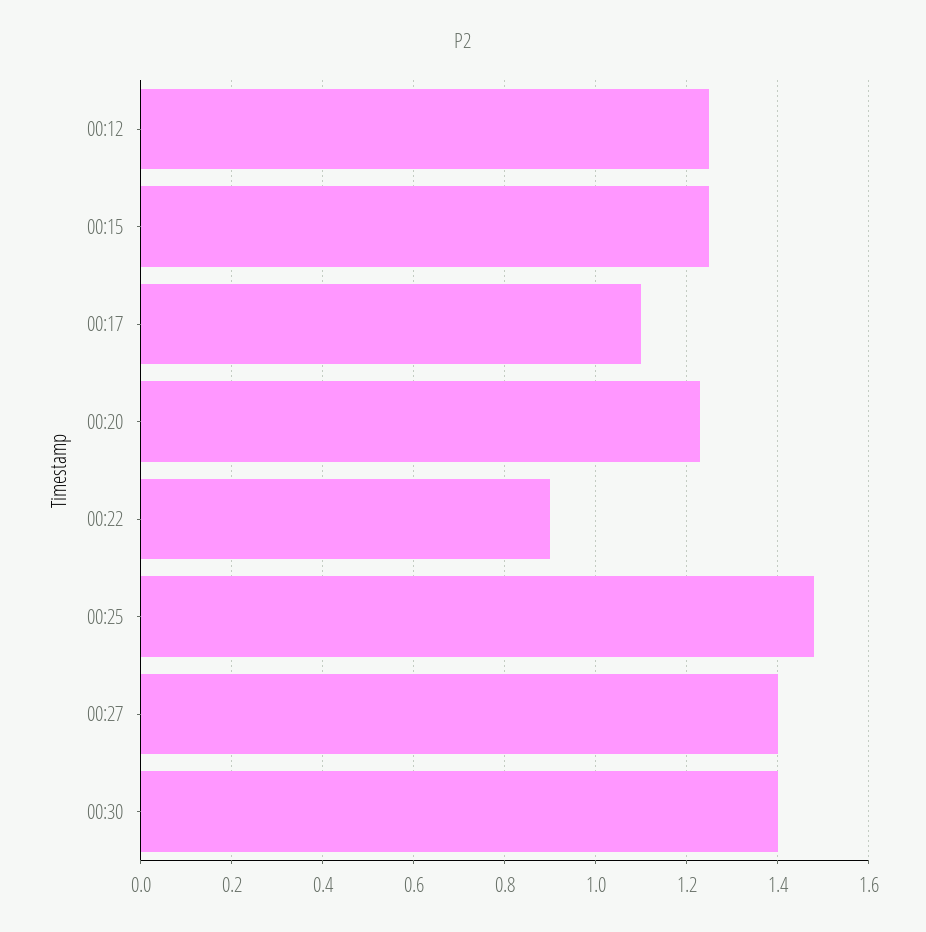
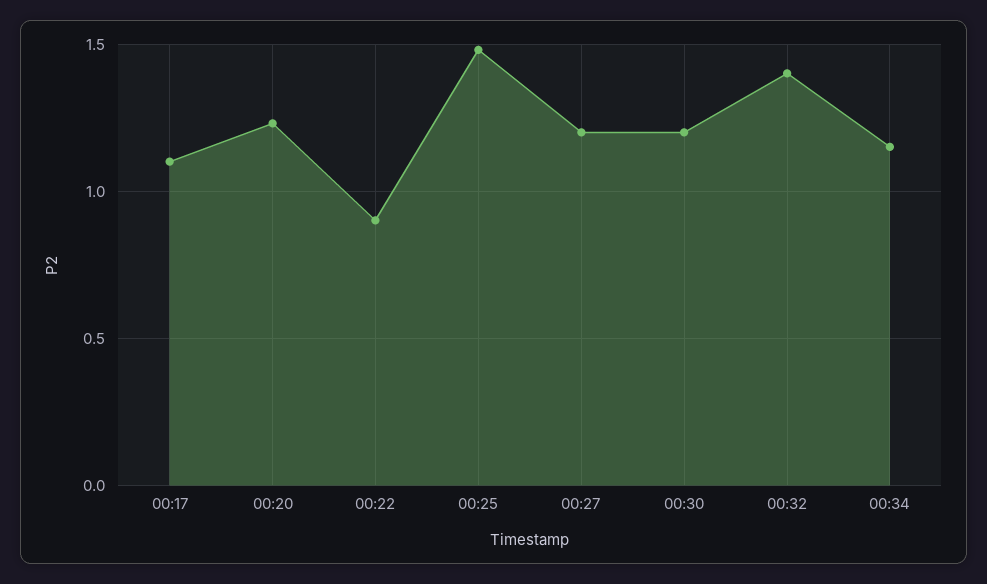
00:12: 1.25 -> none
00:15: 1.25 -> none
00:27: 1.4 -> 1.2
00:30: 1.4 -> 1.2
00:32: none -> 1.4
00:34: none -> 1.15

